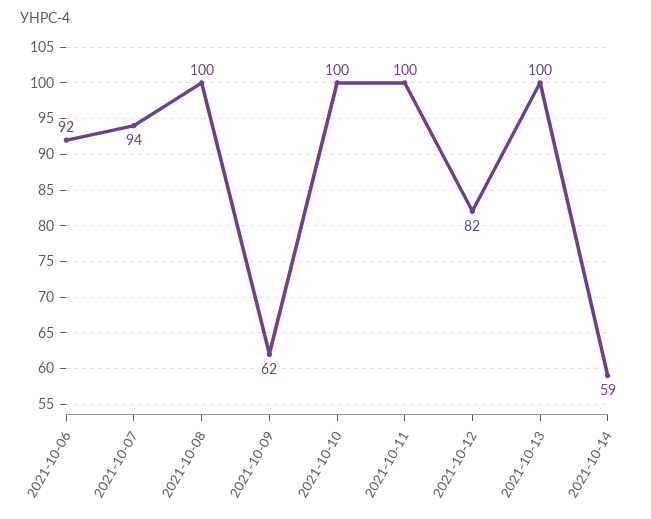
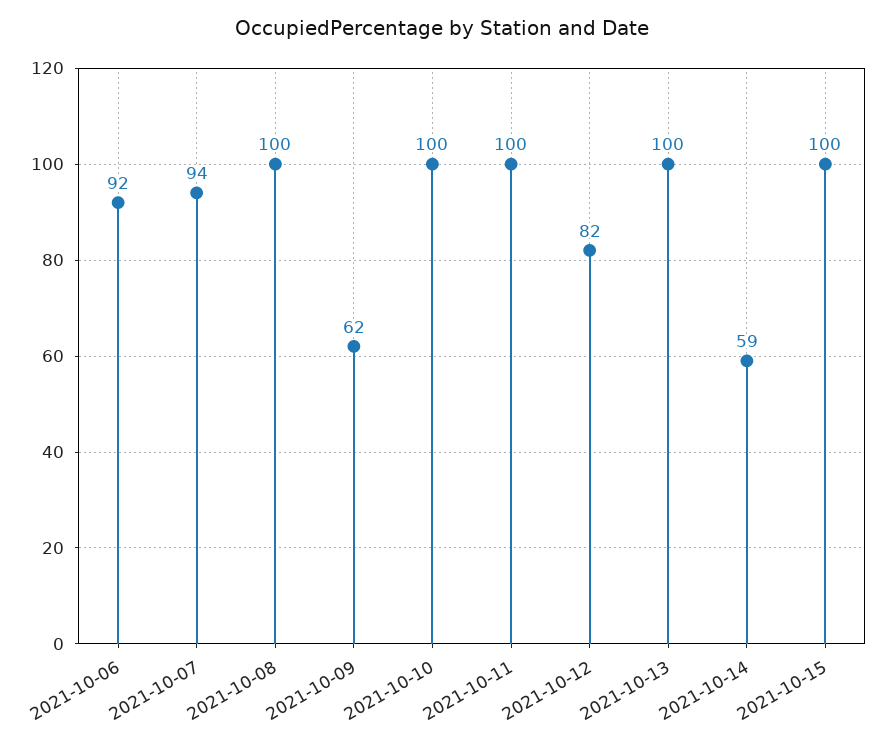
2021-10-15: none -> 100

